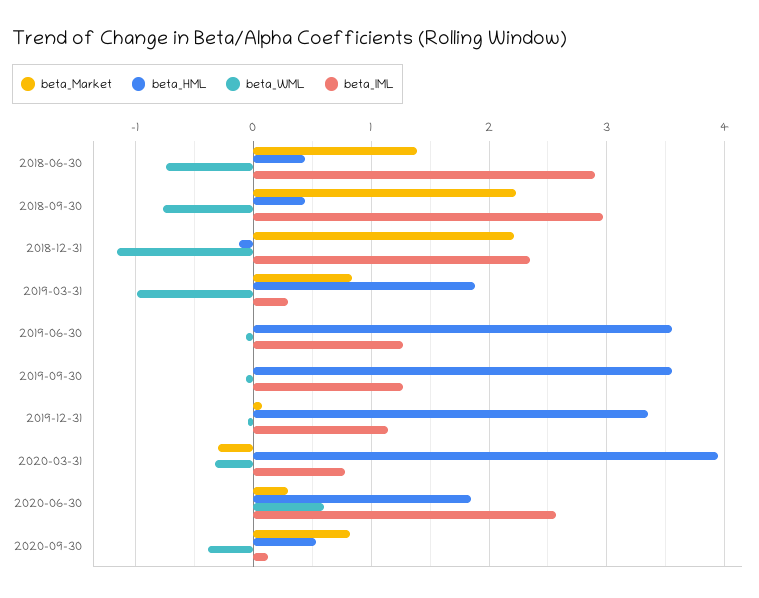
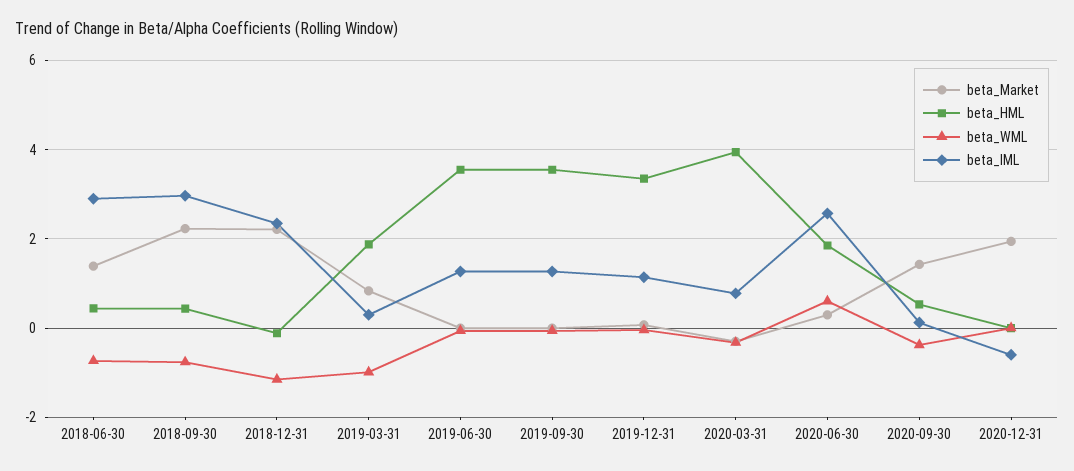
beta_Market, 2020-09-30: 0.8 -> 1.4
beta_Market, 2020-12-31: none -> 2
beta_HML, 2020-12-31: none -> 0
beta_WML, 2020-12-31: none -> 0
beta_IML, 2020-12-31: none -> -0.6

